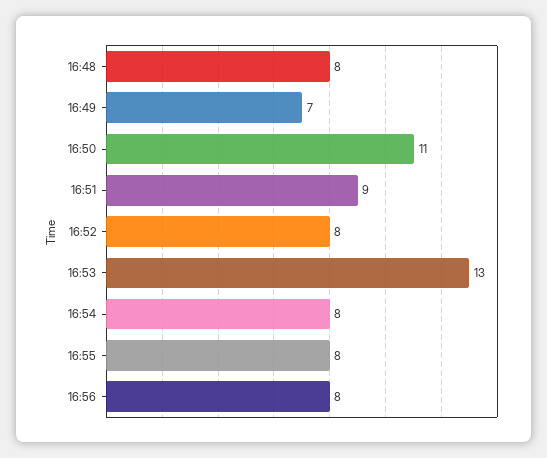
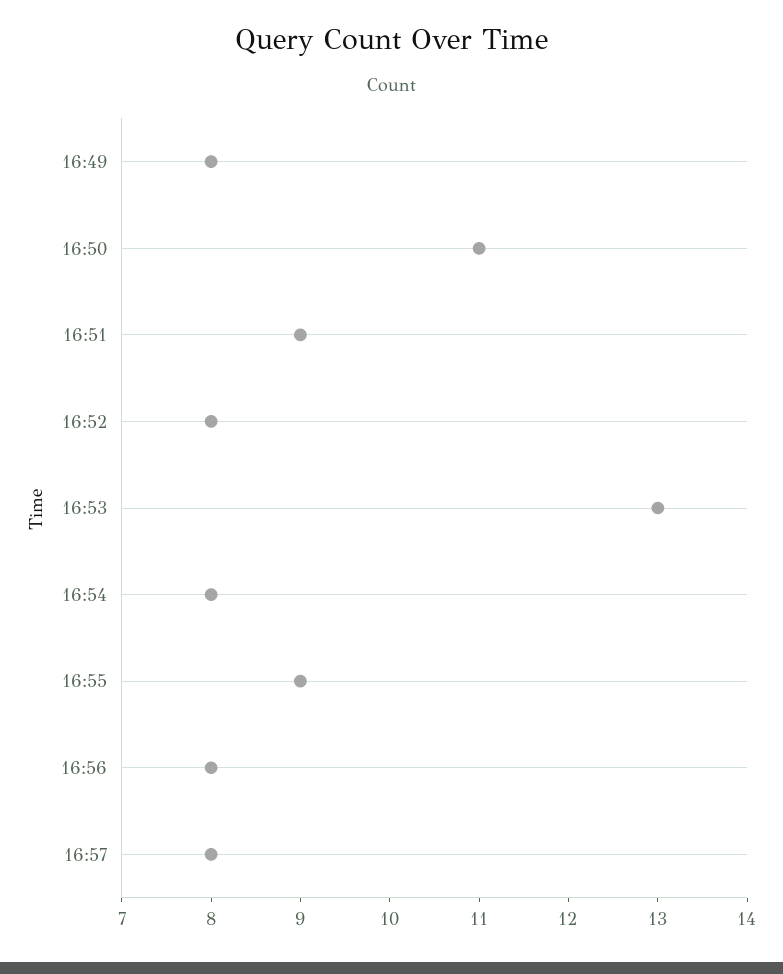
16:48: 8 -> none
16:49: 7 -> 8
16:55: 8 -> 9
16:57: none -> 8

